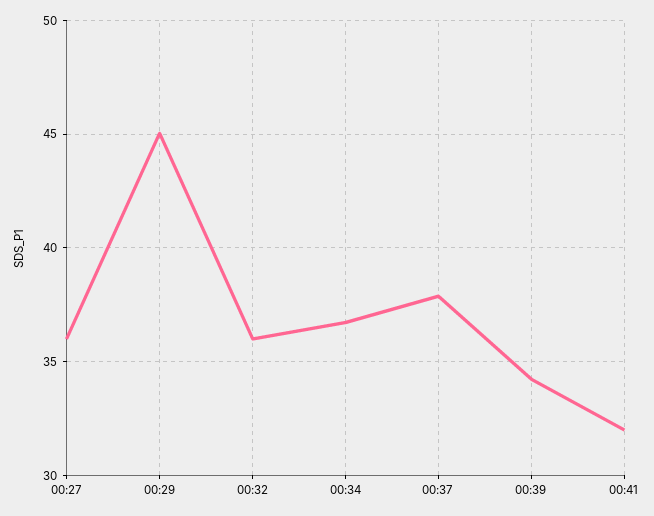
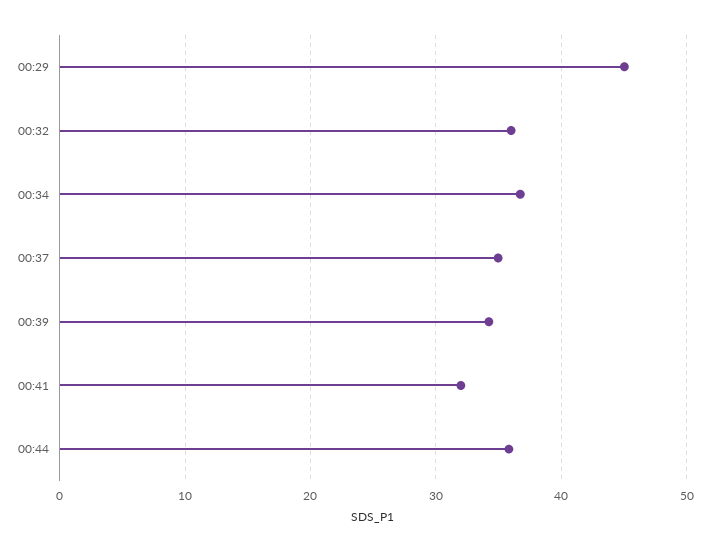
00:27: 36 -> none
00:37: 38 -> 35
00:44: none -> 36

